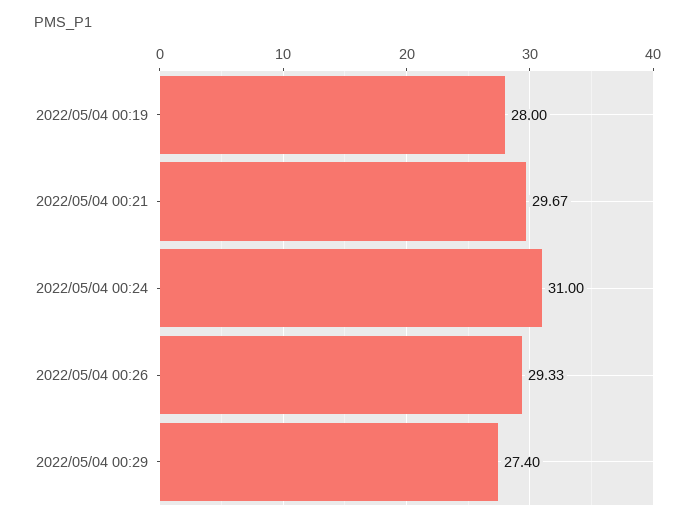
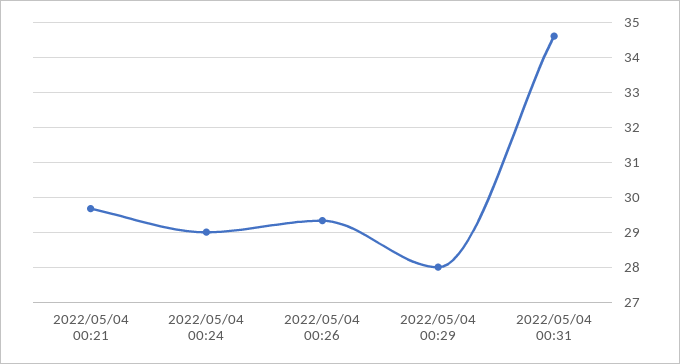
2022/05/04 00:19: 28 -> none
2022/05/04 00:24: 31 -> 29
2022/05/04 00:29: 27.4 -> 28
2022/05/04 00:31: none -> 34.6

